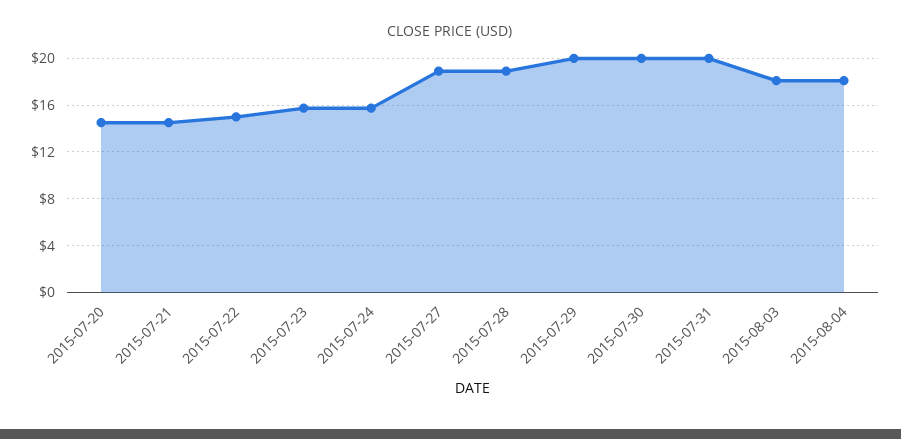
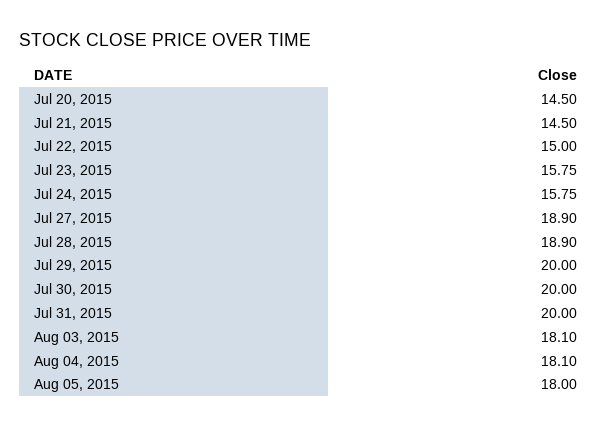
Aug 05, 2015: none -> 18

